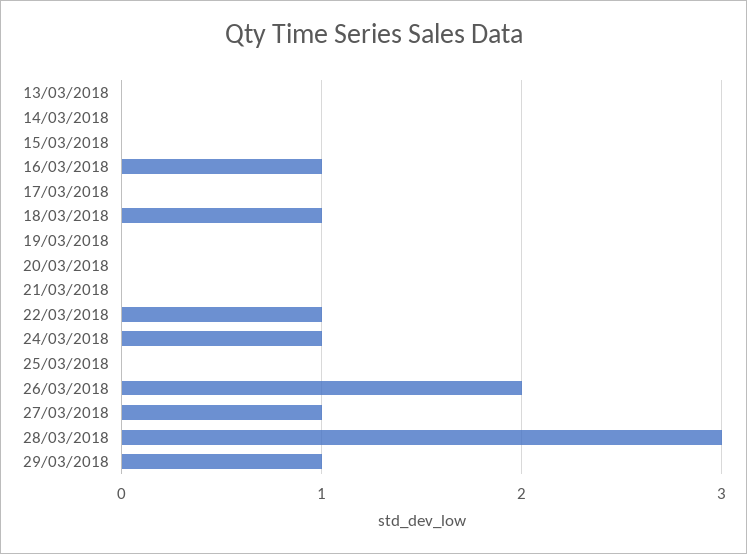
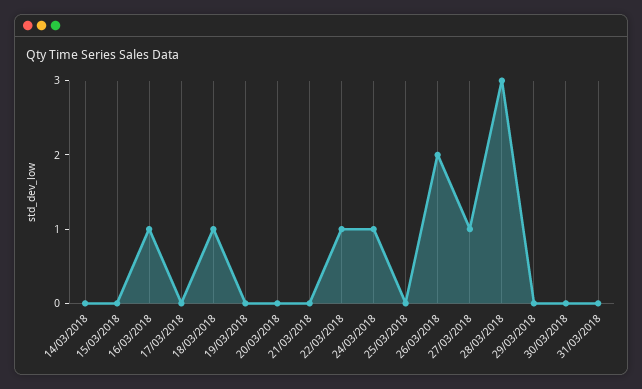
13/03/2018: 0 -> none
29/03/2018: 1 -> 0
30/03/2018: none -> 0
31/03/2018: none -> 0

